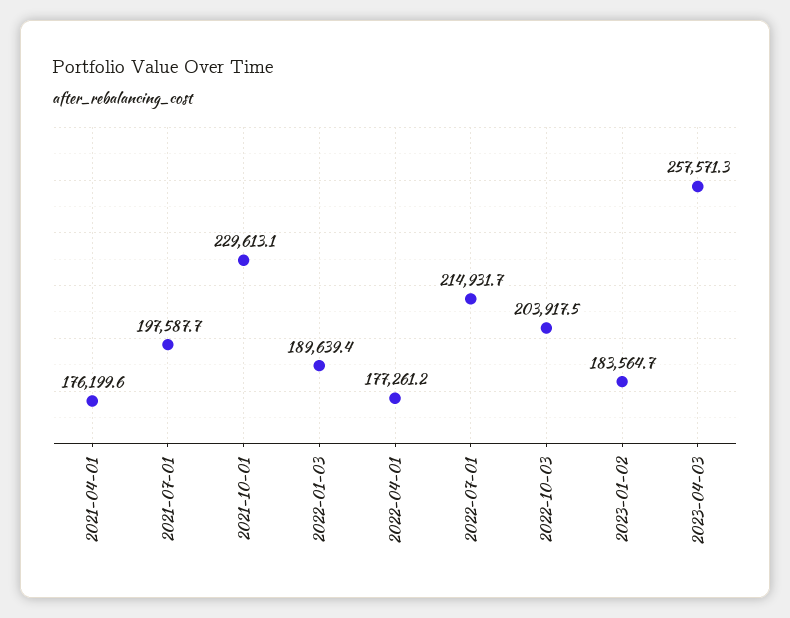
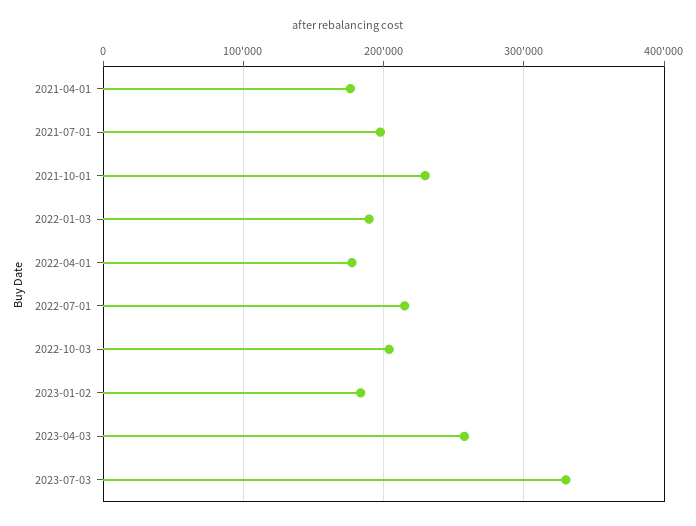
2023-07-03: none -> 330000

